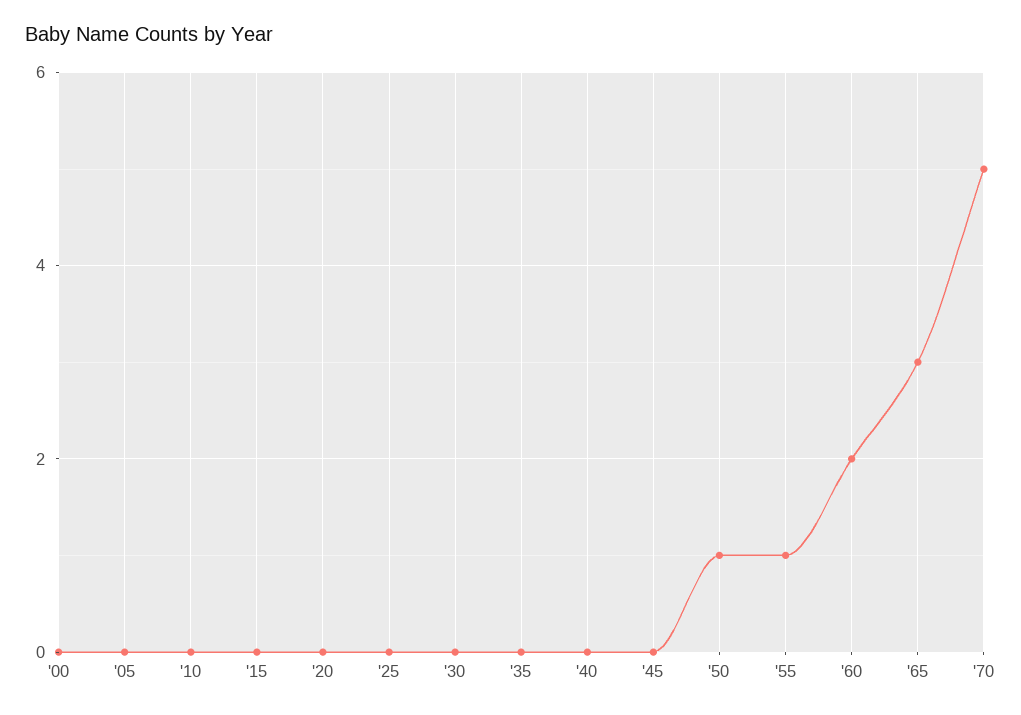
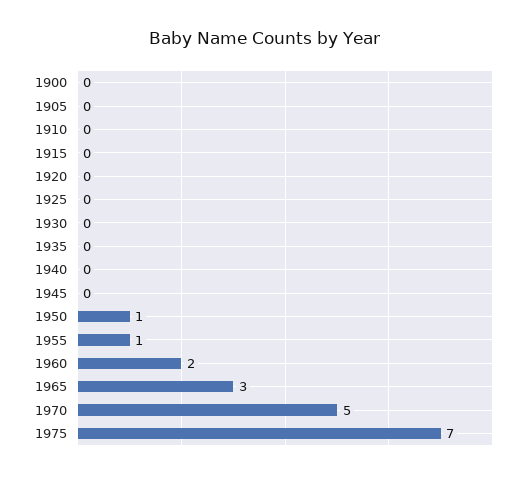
1975: none -> 7

